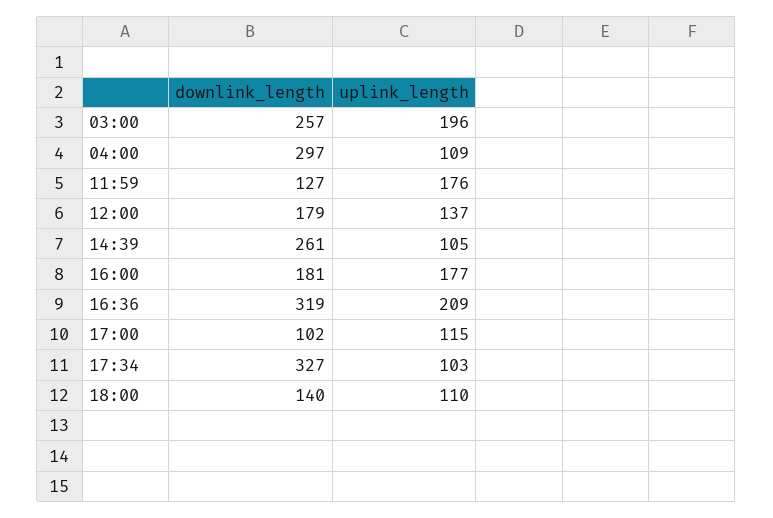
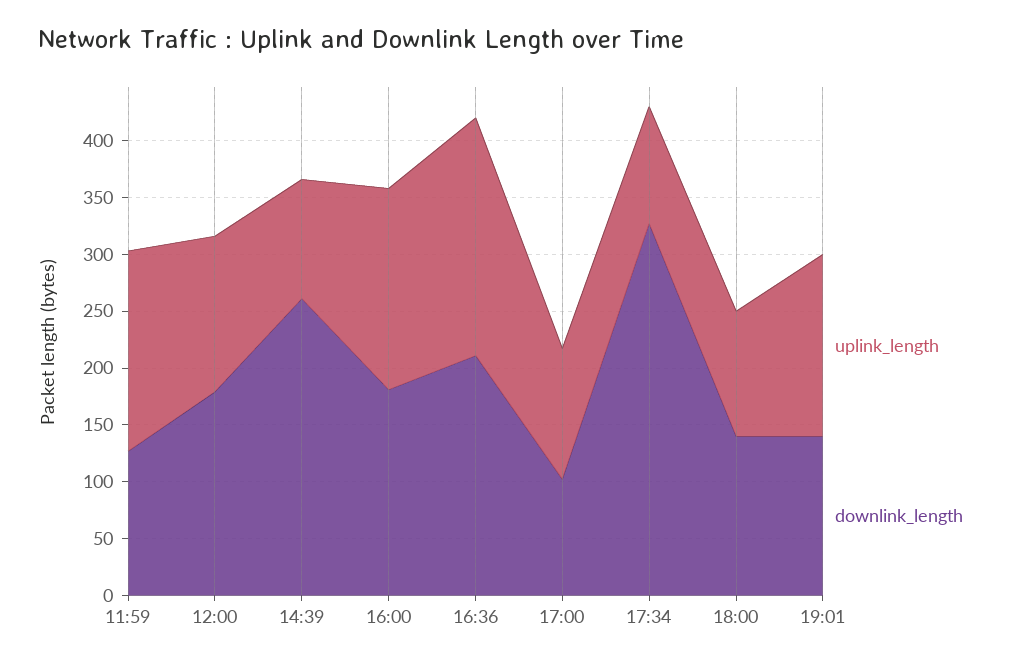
downlink_length, 03:00: 257 -> none
uplink_length, 03:00: 196 -> none
downlink_length, 04:00: 297 -> none
uplink_length, 04:00: 109 -> none
downlink_length, 16:36: 319 -> 210
uplink_length, 19:01: none -> 160
downlink_length, 19:01: none -> 140

